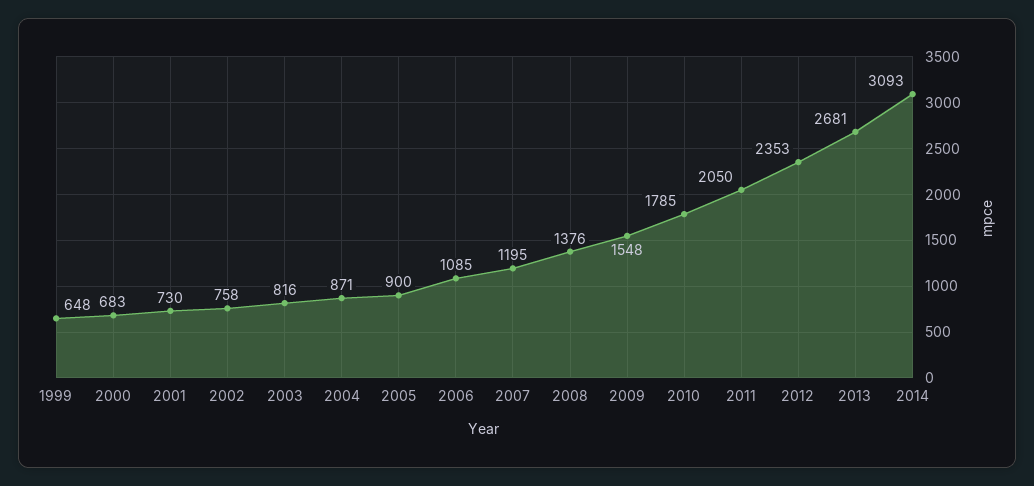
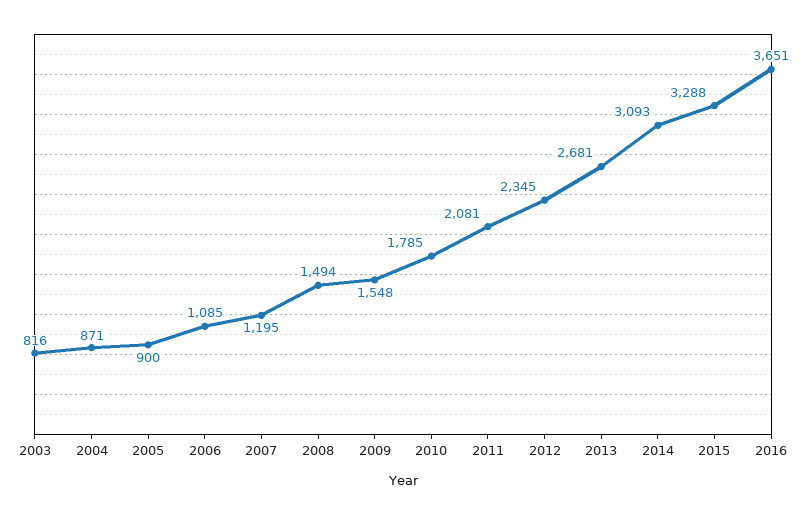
1999: 648 -> none
2000: 683 -> none
2001: 730 -> none
2002: 758 -> none
2008: 1376 -> 1494
2011: 2050 -> 2081
2012: 2353 -> 2345
2015: none -> 3288
2016: none -> 3651

